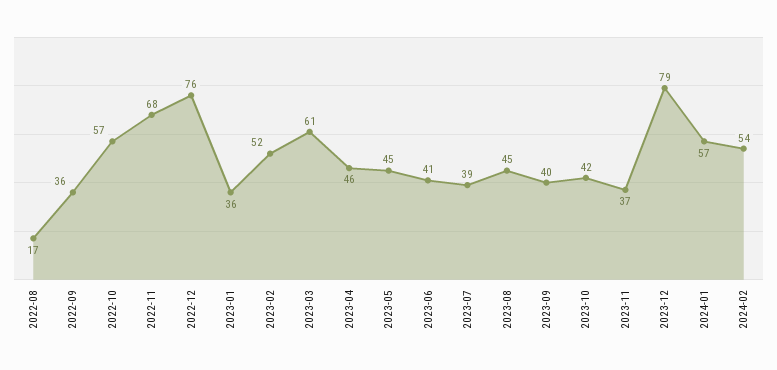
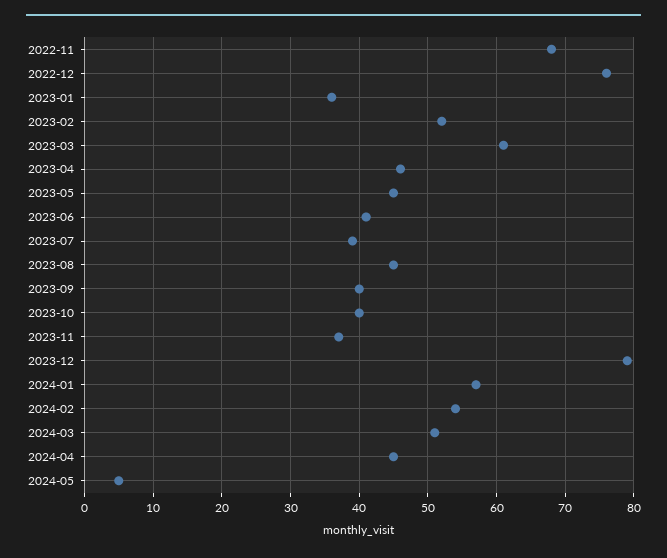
2022-08: 17 -> none
2022-09: 36 -> none
2022-10: 57 -> none
2023-10: 42 -> 40
2024-03: none -> 51
2024-04: none -> 45
2024-05: none -> 5

